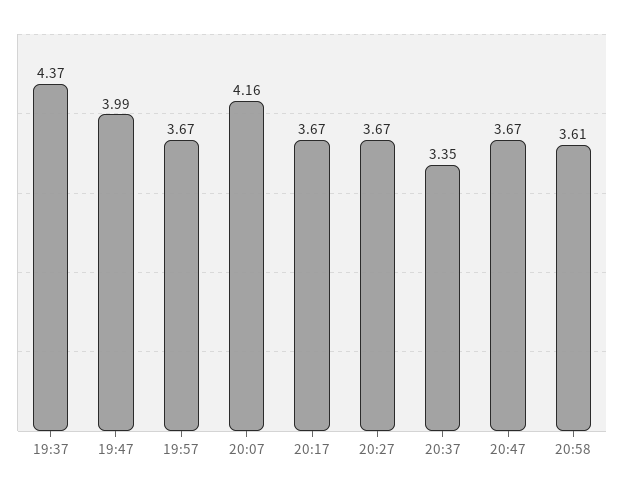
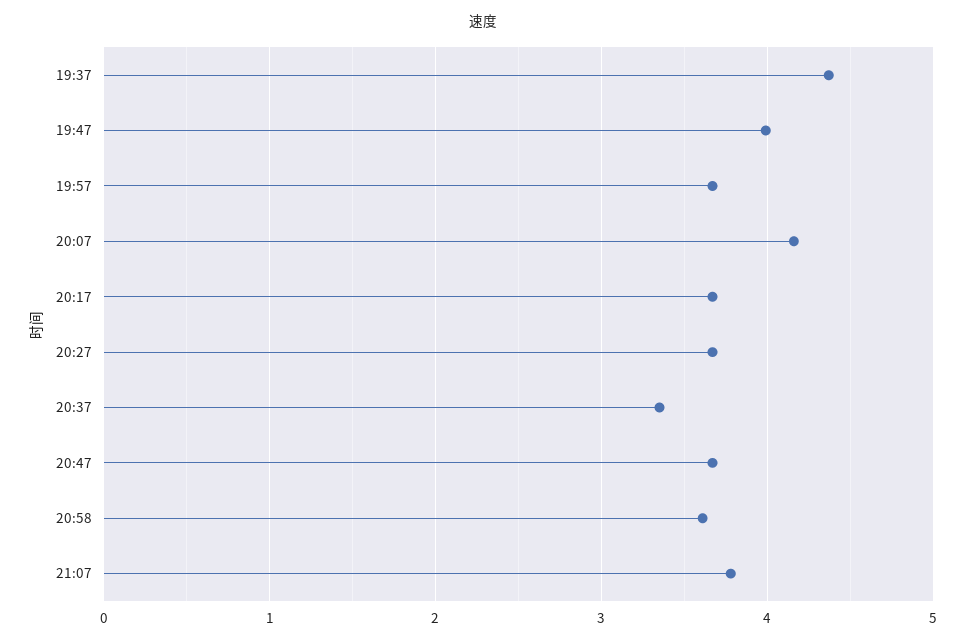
21:07: none -> 3.8

